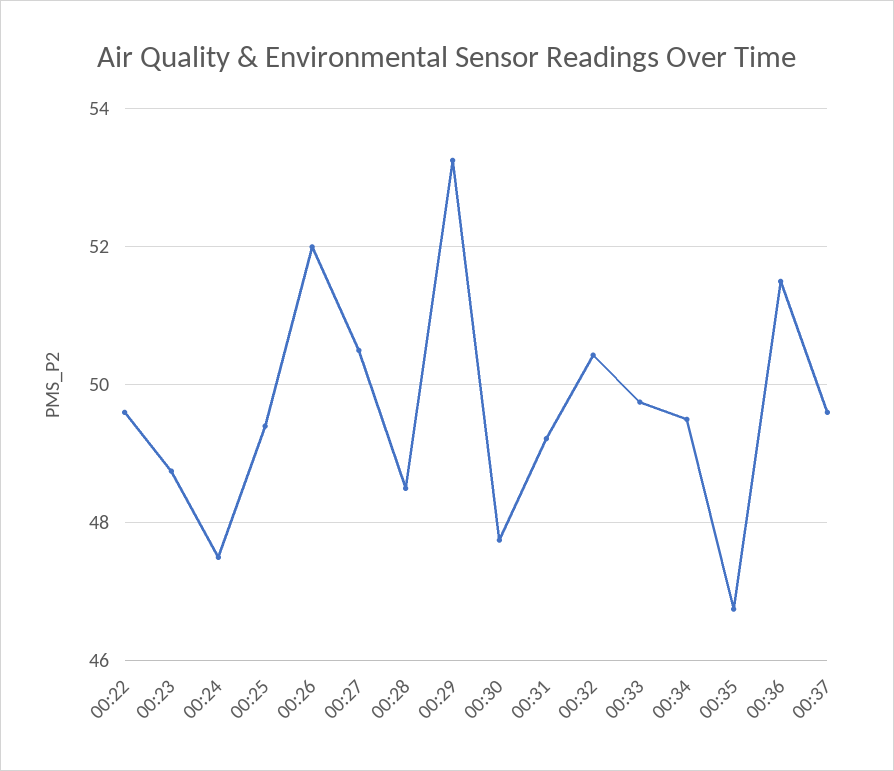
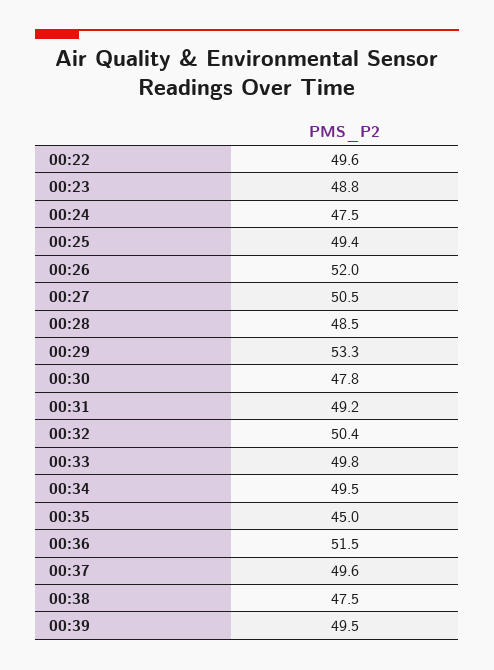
00:35: 46.8 -> 45
00:38: none -> 47.5
00:39: none -> 49.5

